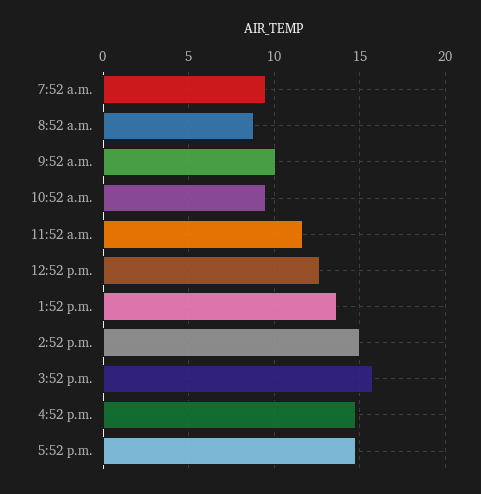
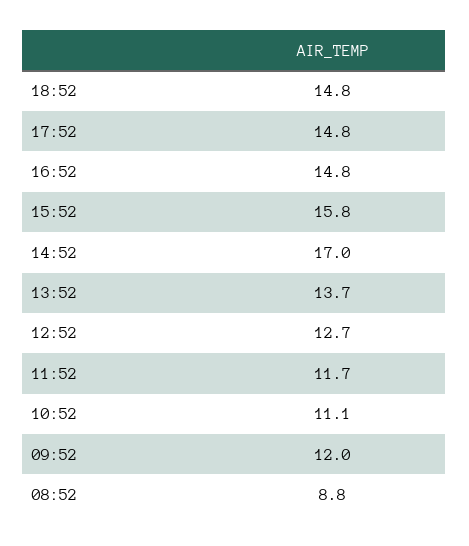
7:52 a.m.: 9.5 -> none
9:52 a.m.: 10 -> 12
10:52 a.m.: 9.5 -> 11.1
2:52 p.m.: 15 -> 17
18:52: none -> 14.8

